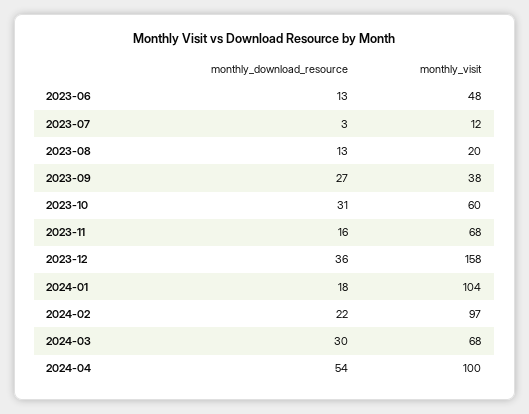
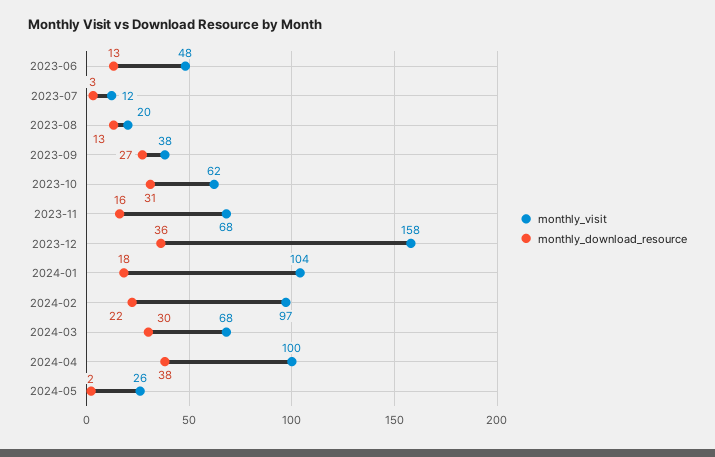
monthly_visit, 2023-10: 60 -> 62
monthly_download_resource, 2024-04: 54 -> 38
monthly_visit, 2024-05: none -> 26
monthly_download_resource, 2024-05: none -> 2

